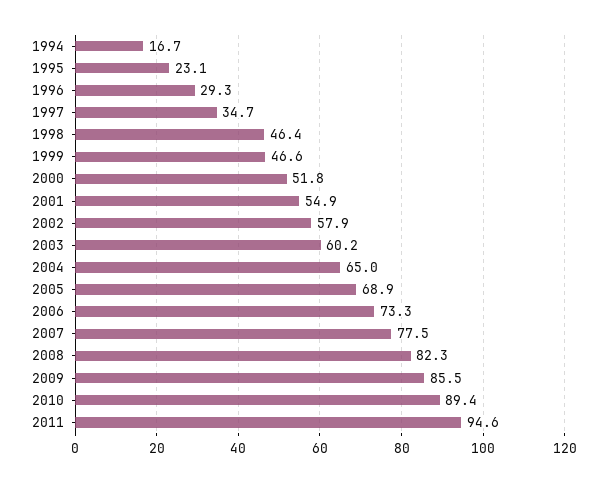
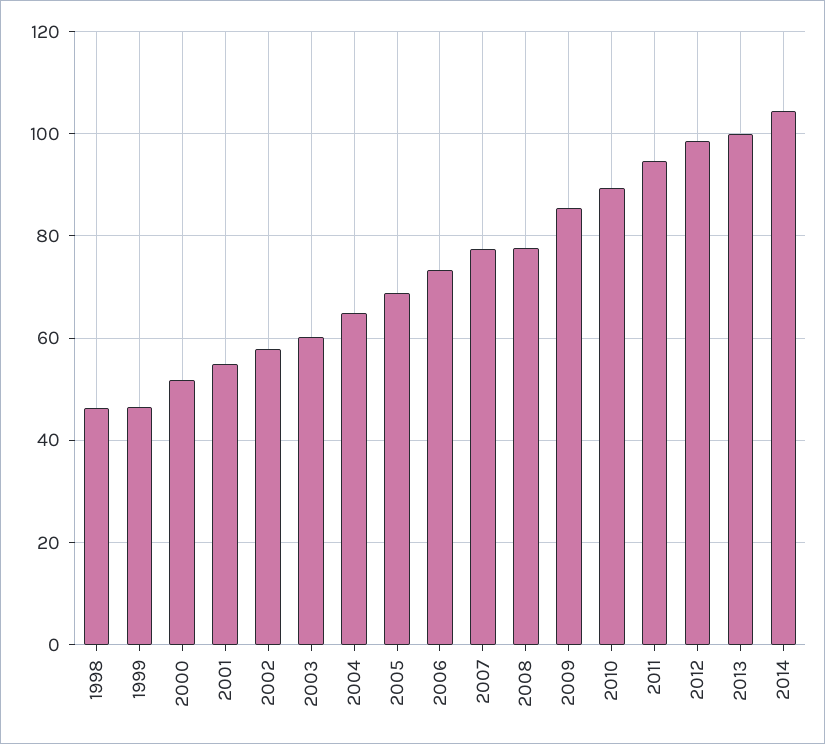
1994: 16.7 -> none
1995: 23.1 -> none
1996: 29.3 -> none
1997: 34.7 -> none
2008: 82.3 -> 78
2012: none -> 98
2013: none -> 100
2014: none -> 104

